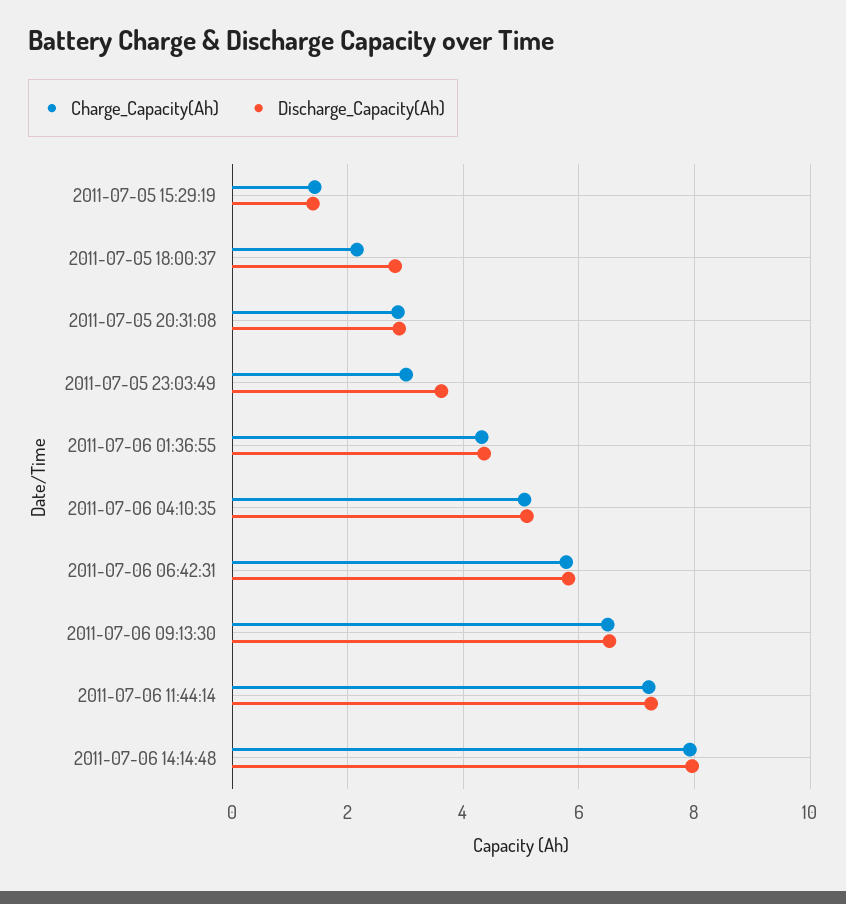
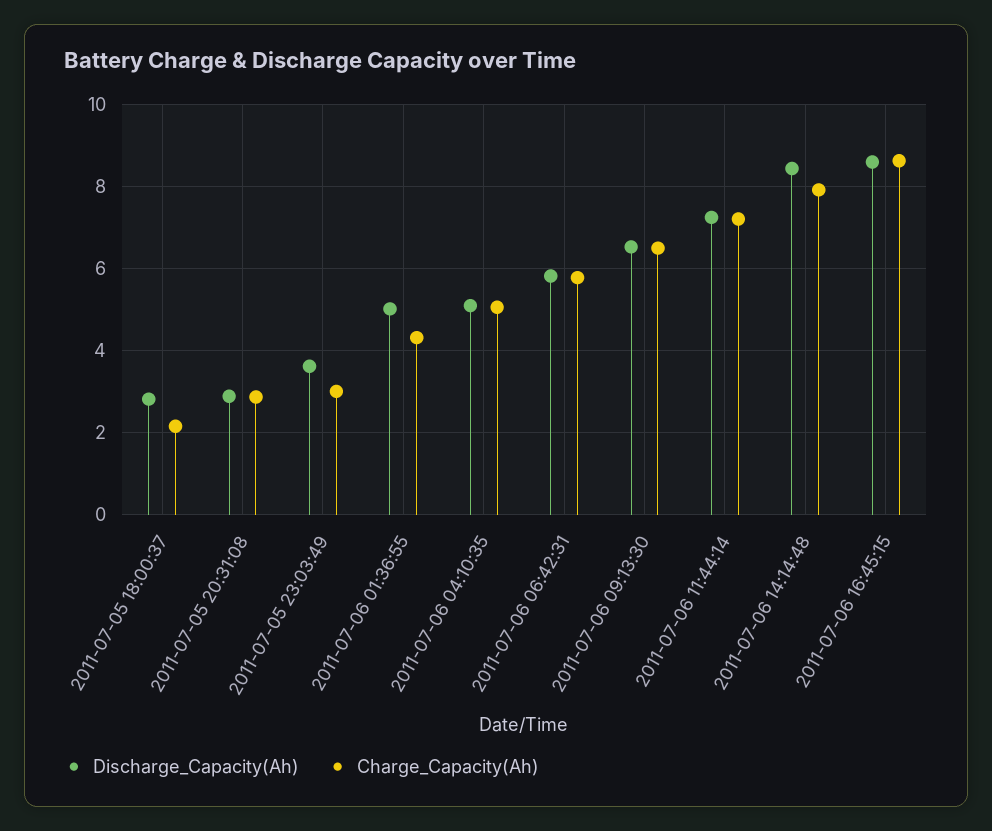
Charge_Capacity(Ah), 2011-07-05 15:29:19: 1.4 -> none
Discharge_Capacity(Ah), 2011-07-05 15:29:19: 1.4 -> none
Discharge_Capacity(Ah), 2011-07-06 01:36:55: 4.4 -> 5
Discharge_Capacity(Ah), 2011-07-06 14:14:48: 8 -> 8.4
Discharge_Capacity(Ah), 2011-07-06 16:45:15: none -> 8.6
Charge_Capacity(Ah), 2011-07-06 16:45:15: none -> 8.6

